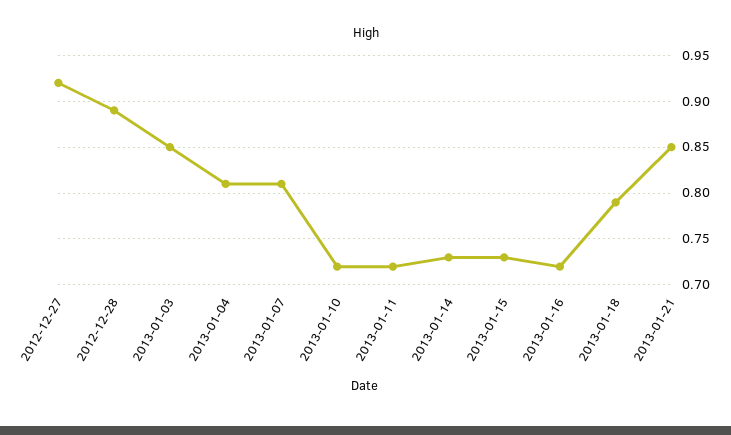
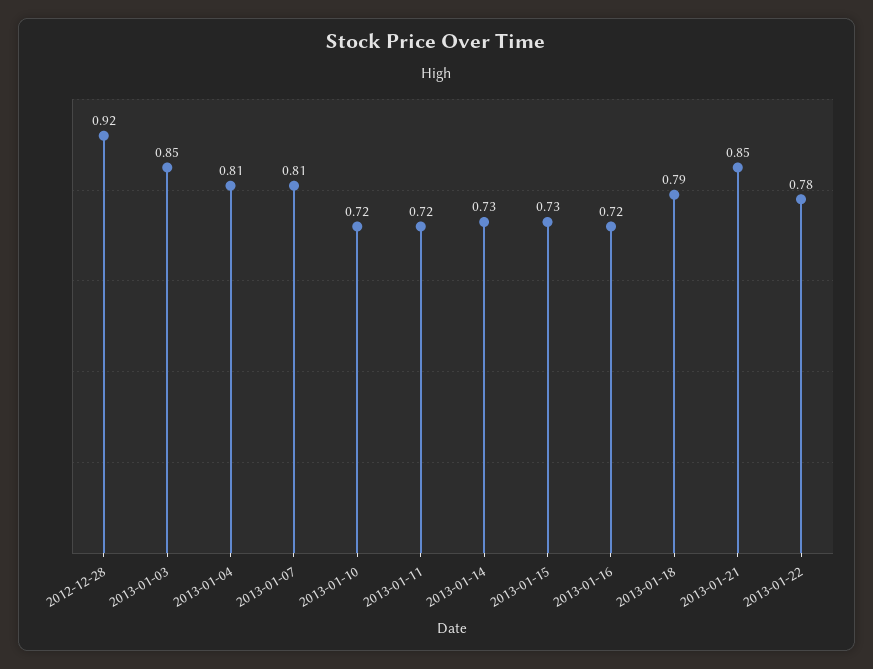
2012-12-27: 0.92 -> none
2012-12-28: 0.89 -> 0.92
2013-01-22: none -> 0.78

